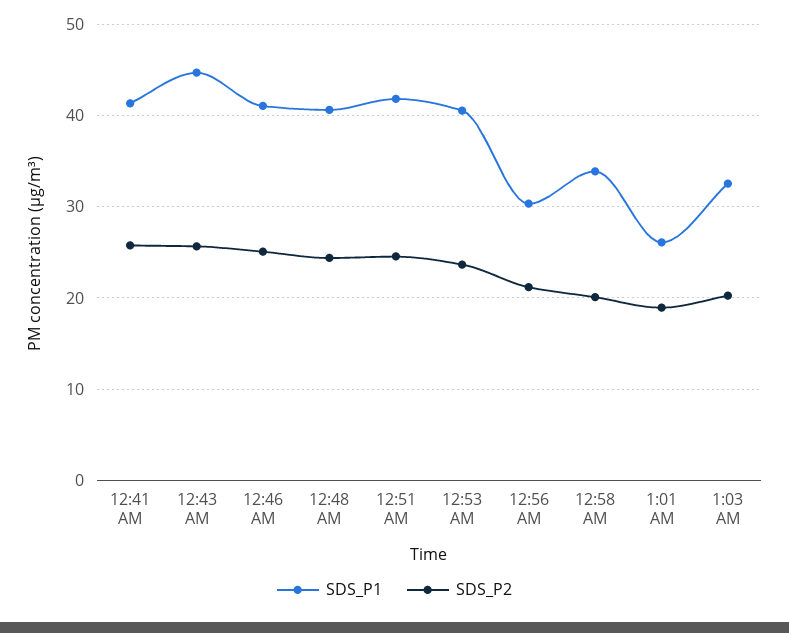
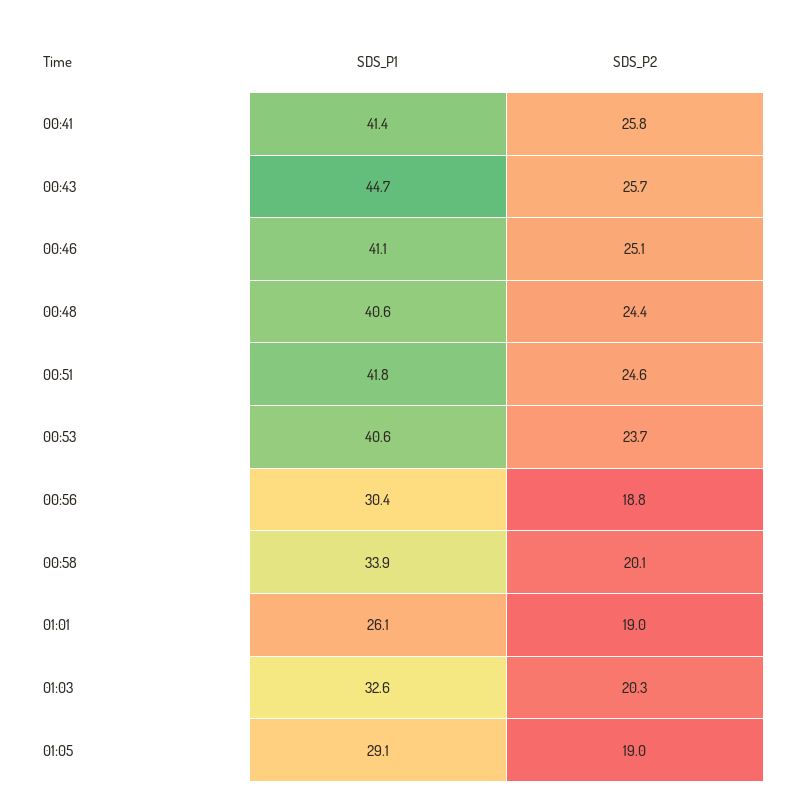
SDS_P2, 12:56 AM: 21 -> 18.8
SDS_P1, 01:05: none -> 29.1
SDS_P2, 01:05: none -> 19

